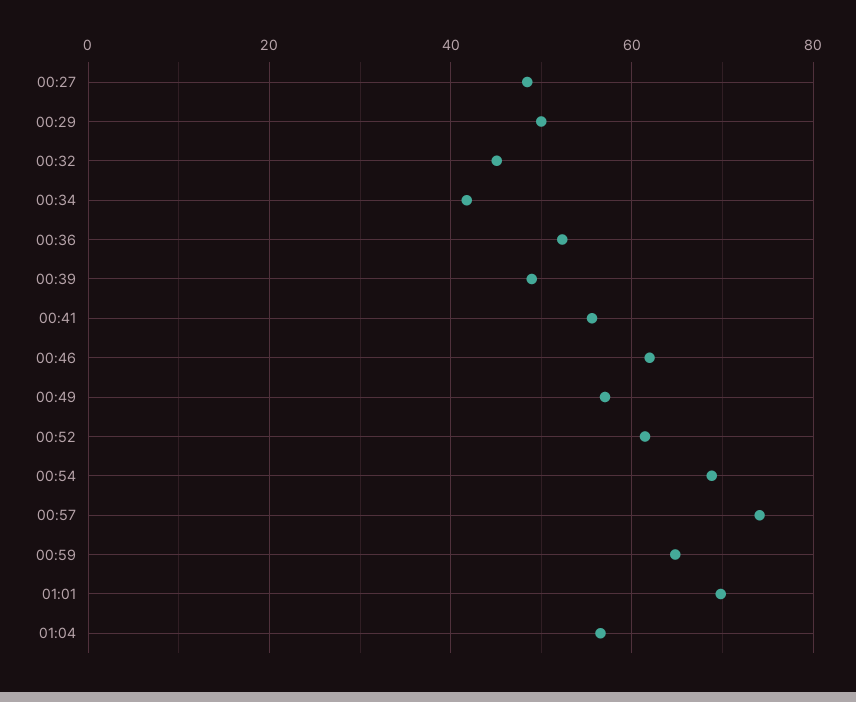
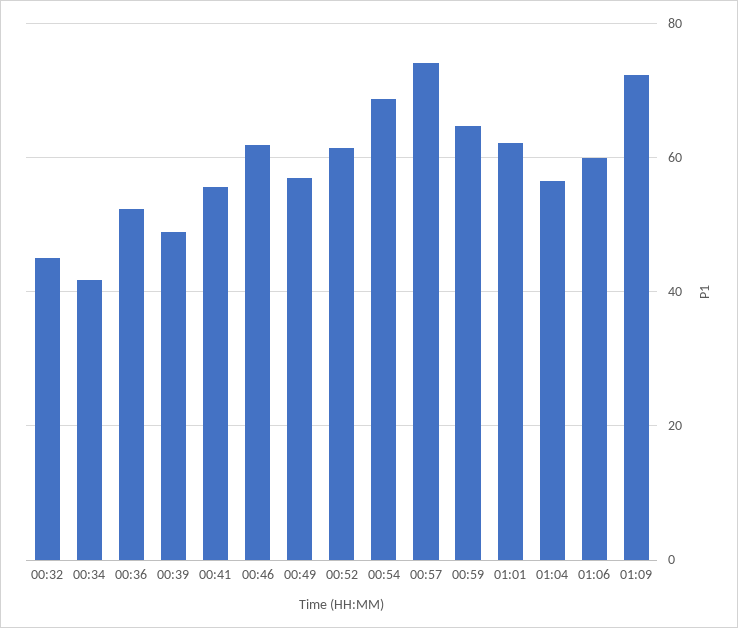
00:27: 48 -> none
00:29: 50 -> none
01:01: 70 -> 62
01:06: none -> 60
01:09: none -> 72

